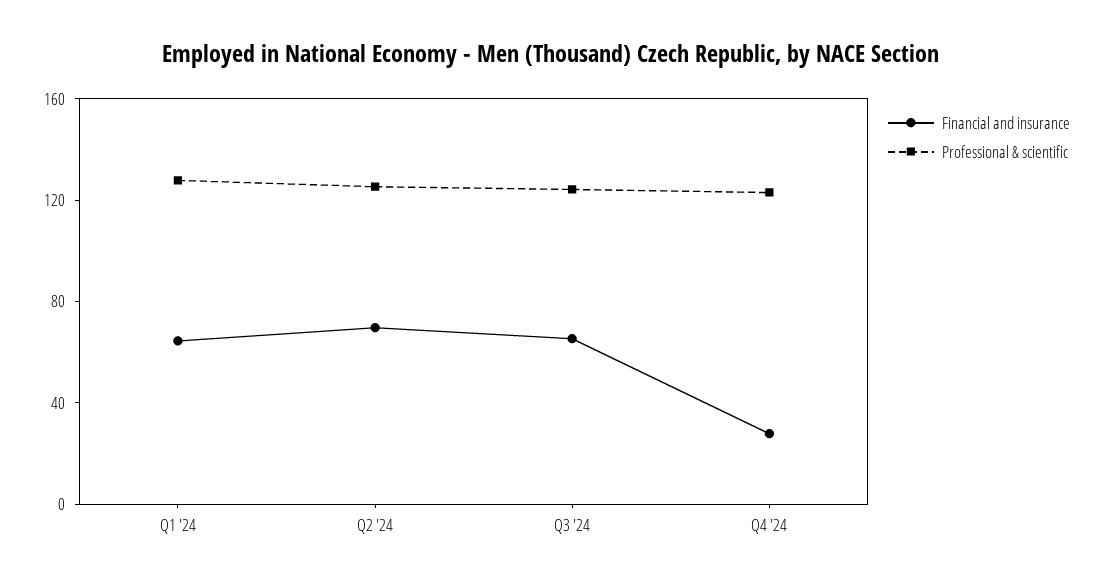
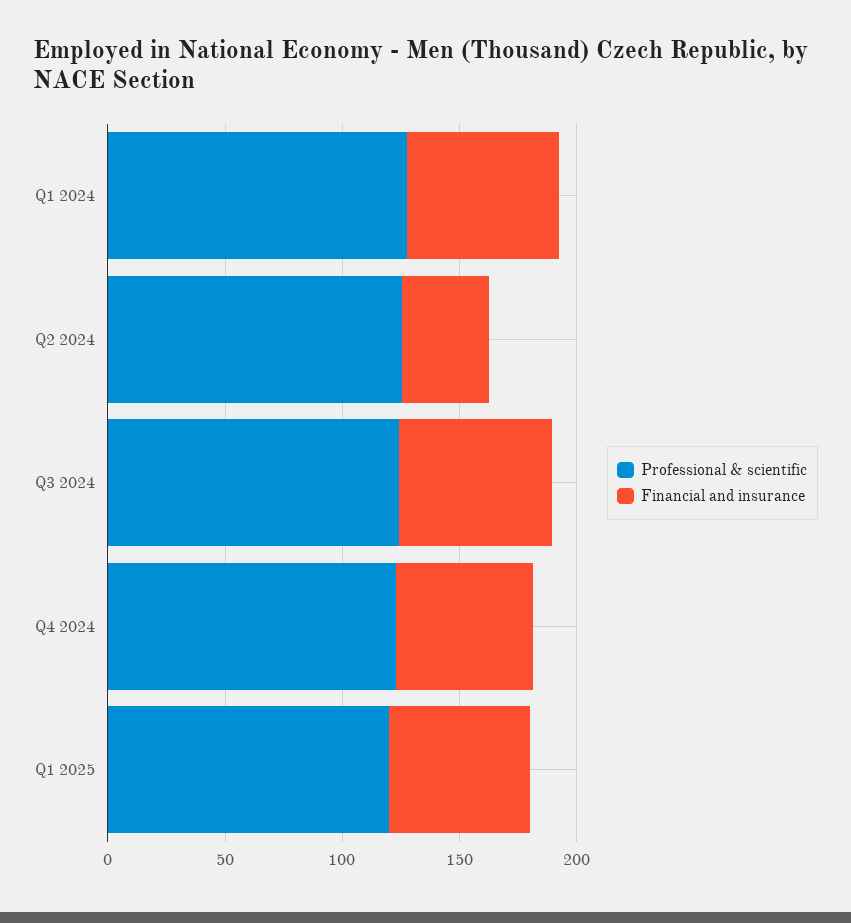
Financial and insurance, Q2 '24: 70 -> 40
Financial and insurance, Q4 '24: 30 -> 60
Professional & scientific, Q1 2025: none -> 120
Financial and insurance, Q1 2025: none -> 60

